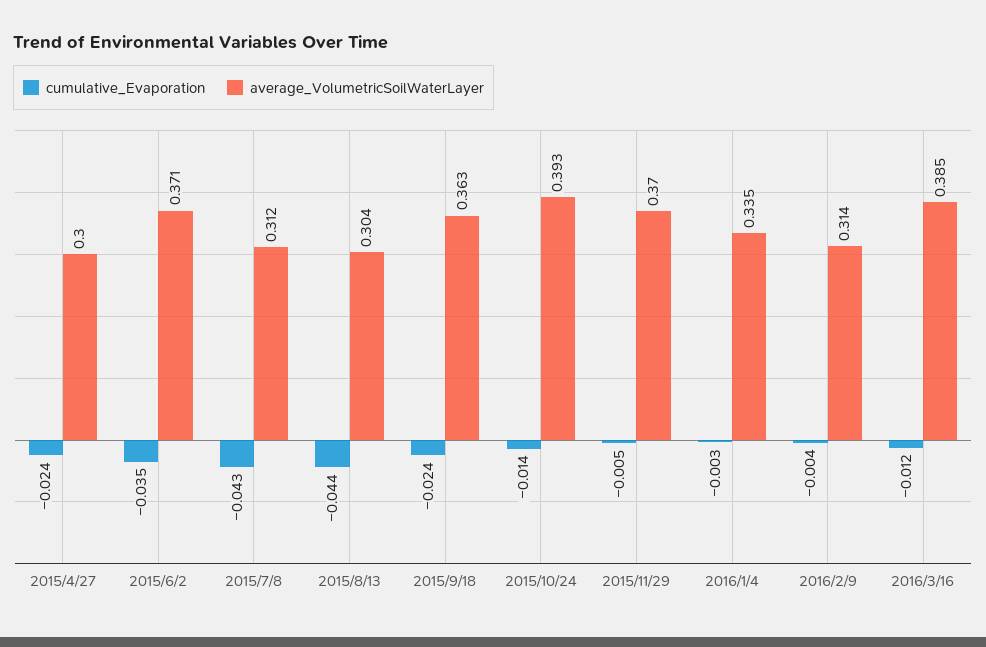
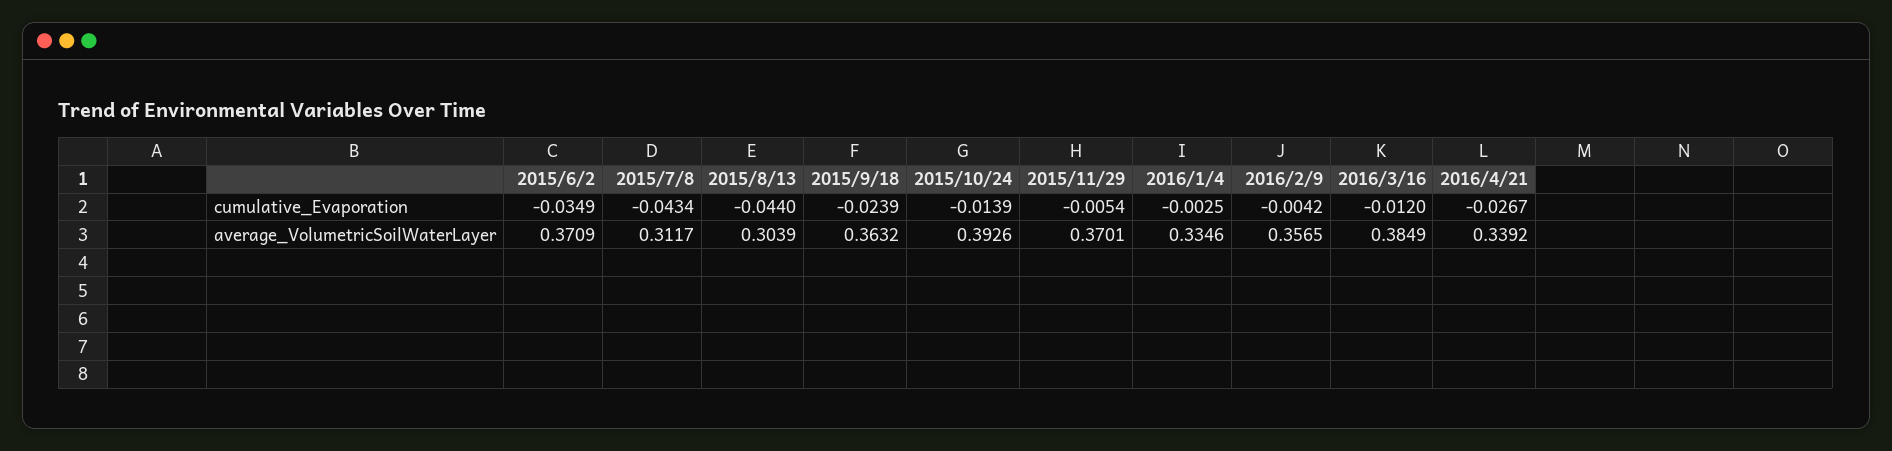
cumulative_Evaporation, 2015/4/27: -0.024 -> none
average_VolumetricSoilWaterLayer, 2015/4/27: 0.3 -> none
average_VolumetricSoilWaterLayer, 2016/2/9: 0.314 -> 0.3565
cumulative_Evaporation, 2016/4/21: none -> -0.0267
average_VolumetricSoilWaterLayer, 2016/4/21: none -> 0.3392

